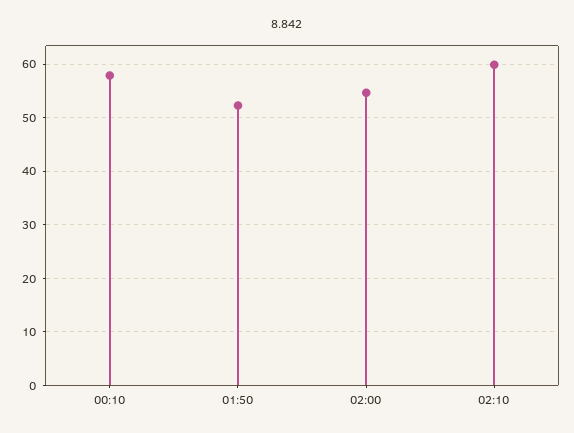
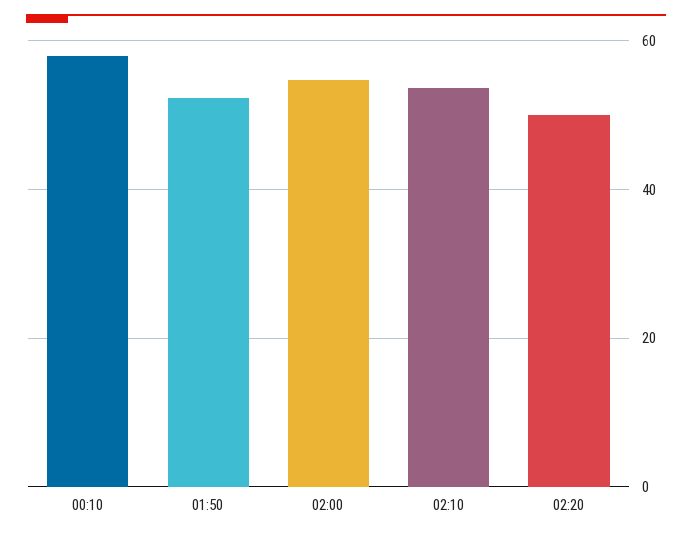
02:10: 60 -> 54
02:20: none -> 50

